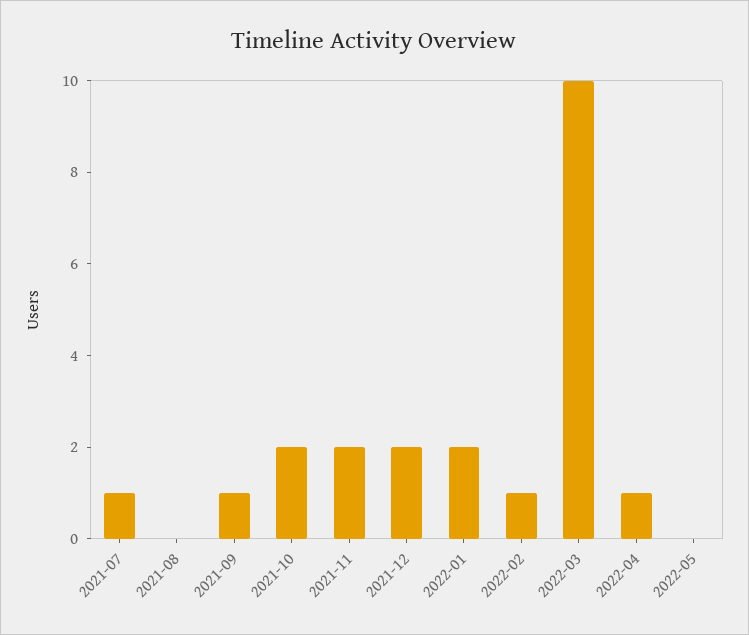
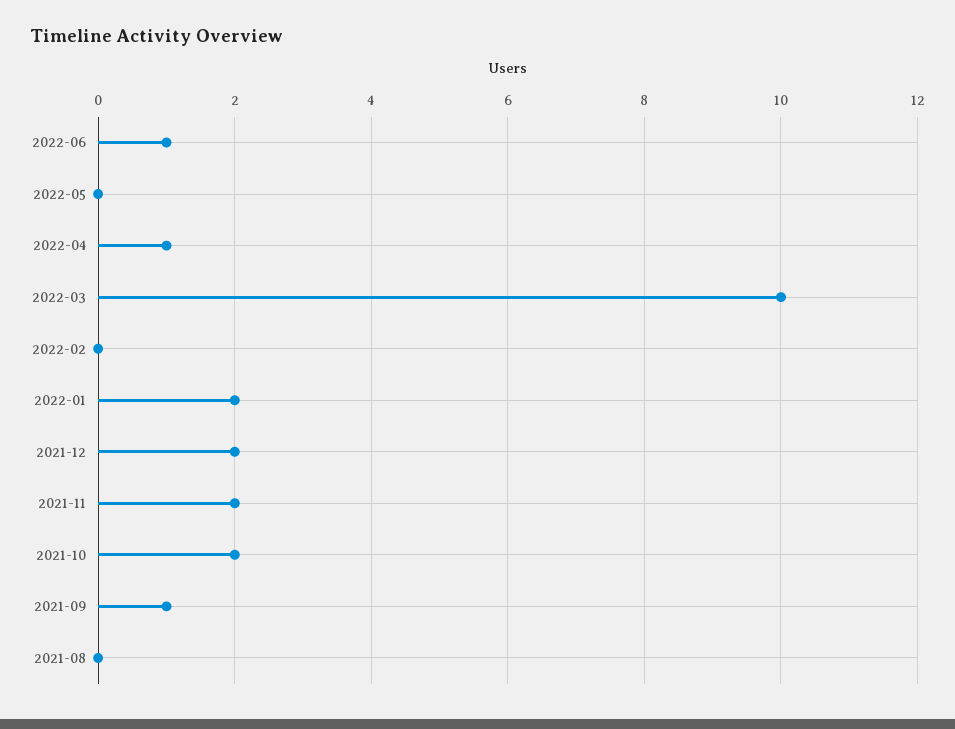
2021-07: 1 -> none
2022-02: 1 -> 0
2022-06: none -> 1

